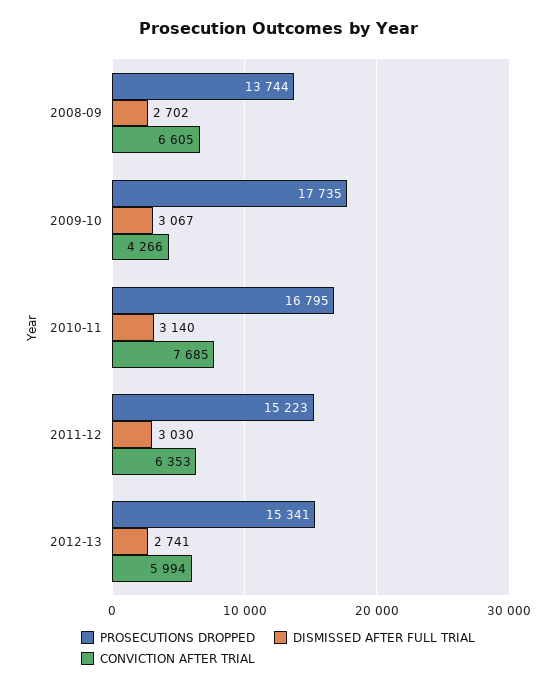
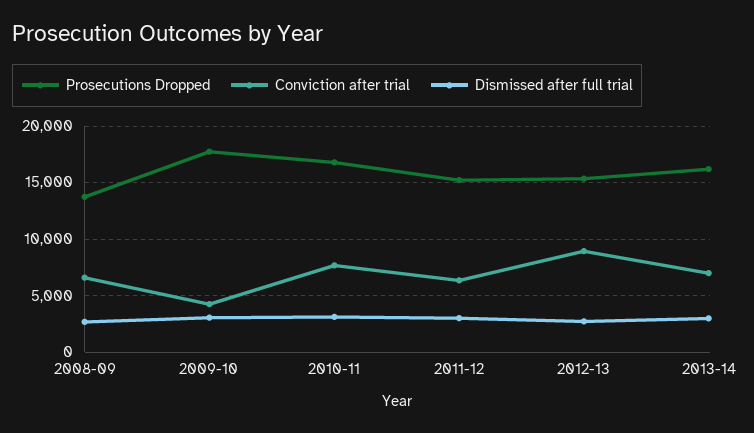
CONVICTION AFTER TRIAL, 2012-13: 5994 -> 9000
PROSECUTIONS DROPPED, 2013-14: none -> 16000
CONVICTION AFTER TRIAL, 2013-14: none -> 7000
DISMISSED AFTER FULL TRIAL, 2013-14: none -> 3000

